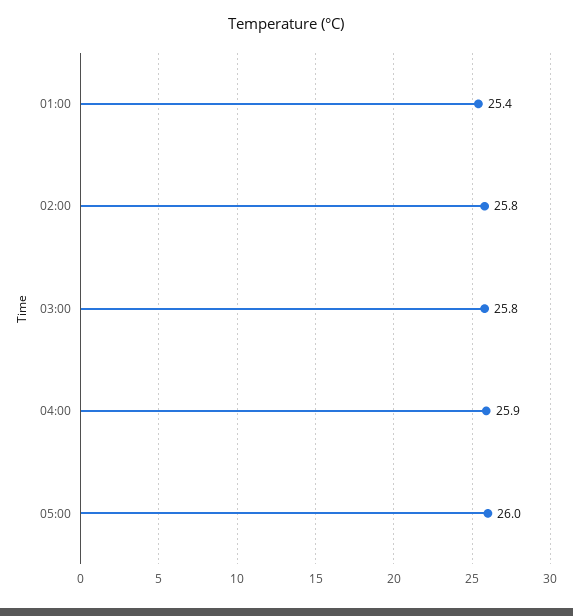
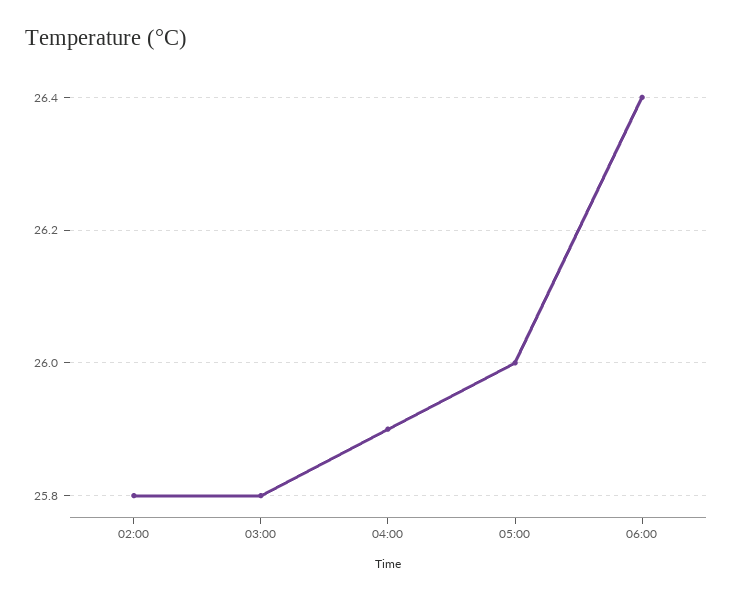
01:00: 25.4 -> none
06:00: none -> 26.4

